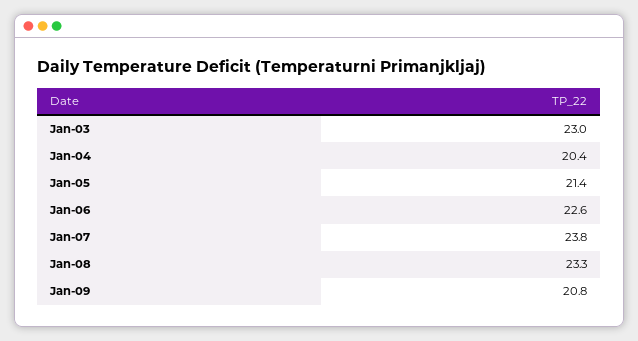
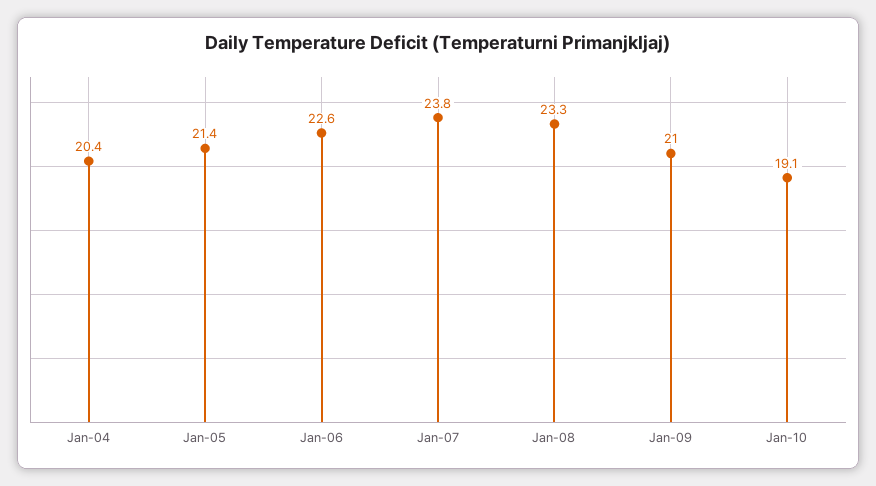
Jan-03: 23 -> none
Jan-09: 20.8 -> 21
Jan-10: none -> 19.1

